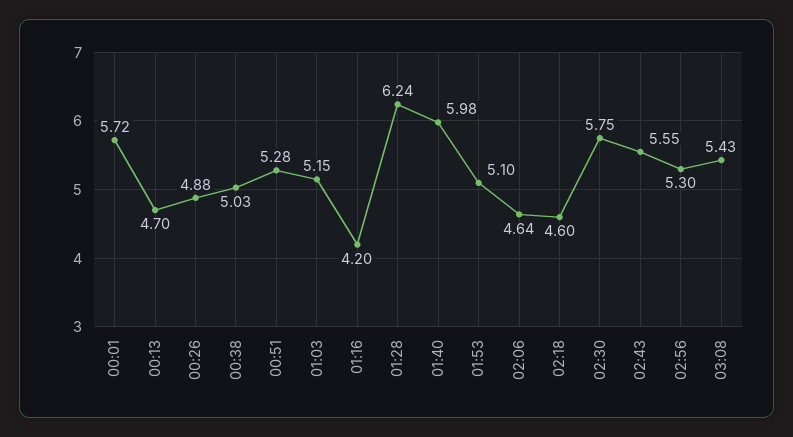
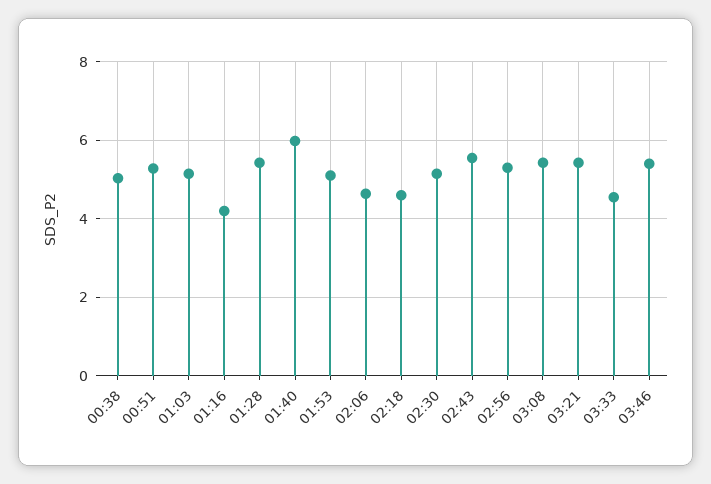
00:01: 5.72 -> none
00:13: 4.7 -> none
00:26: 4.88 -> none
01:28: 6.24 -> 5.4
02:30: 5.75 -> 5.2
03:21: none -> 5.4
03:33: none -> 4.6
03:46: none -> 5.4

